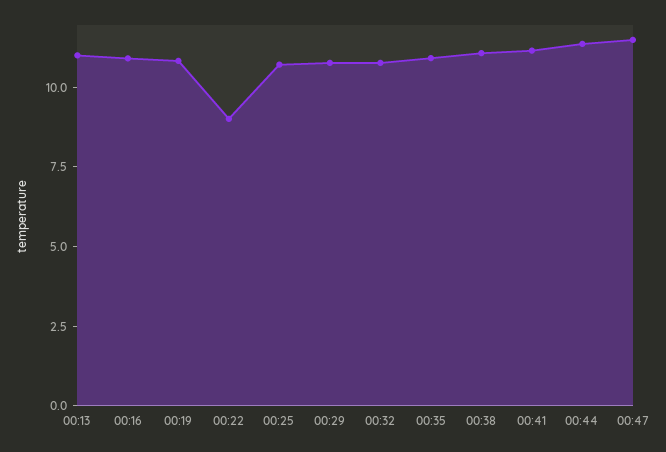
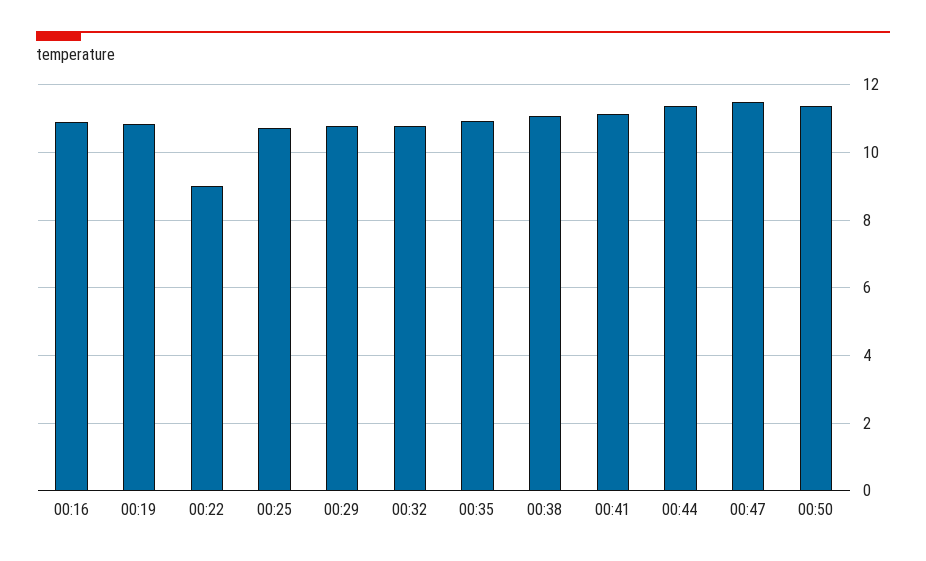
00:13: 11 -> none
00:50: none -> 11.4

